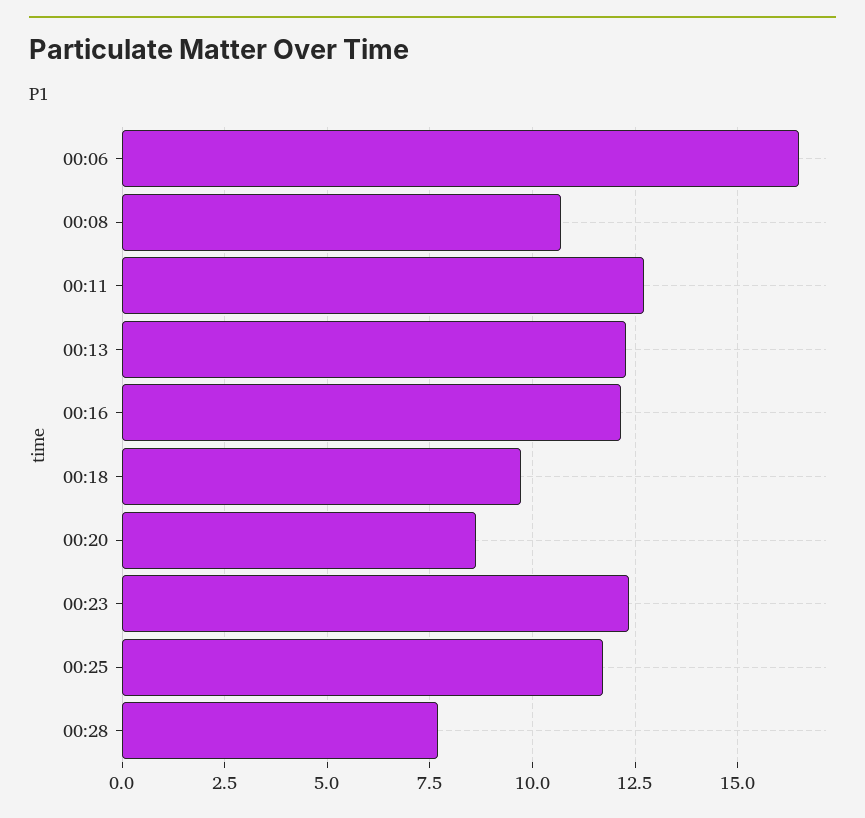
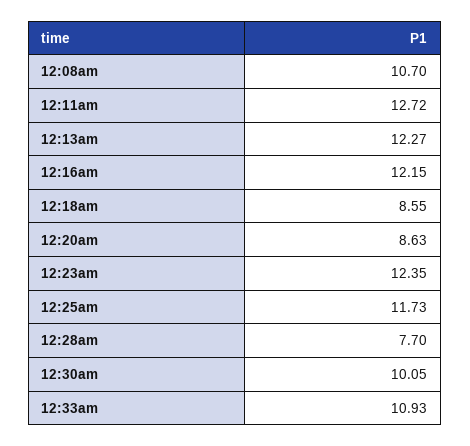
00:06: 16.5 -> none
00:18: 9.75 -> 8.55
12:30am: none -> 10.05
12:33am: none -> 10.93

